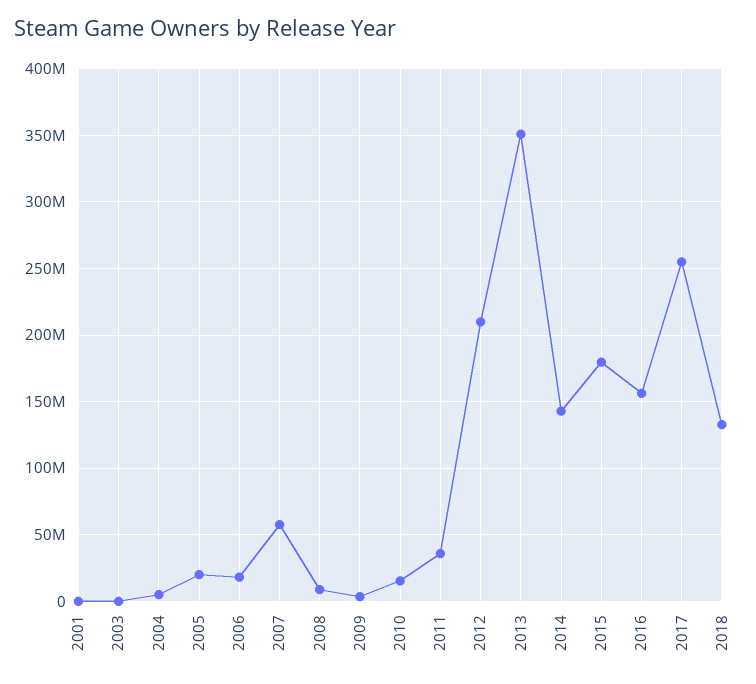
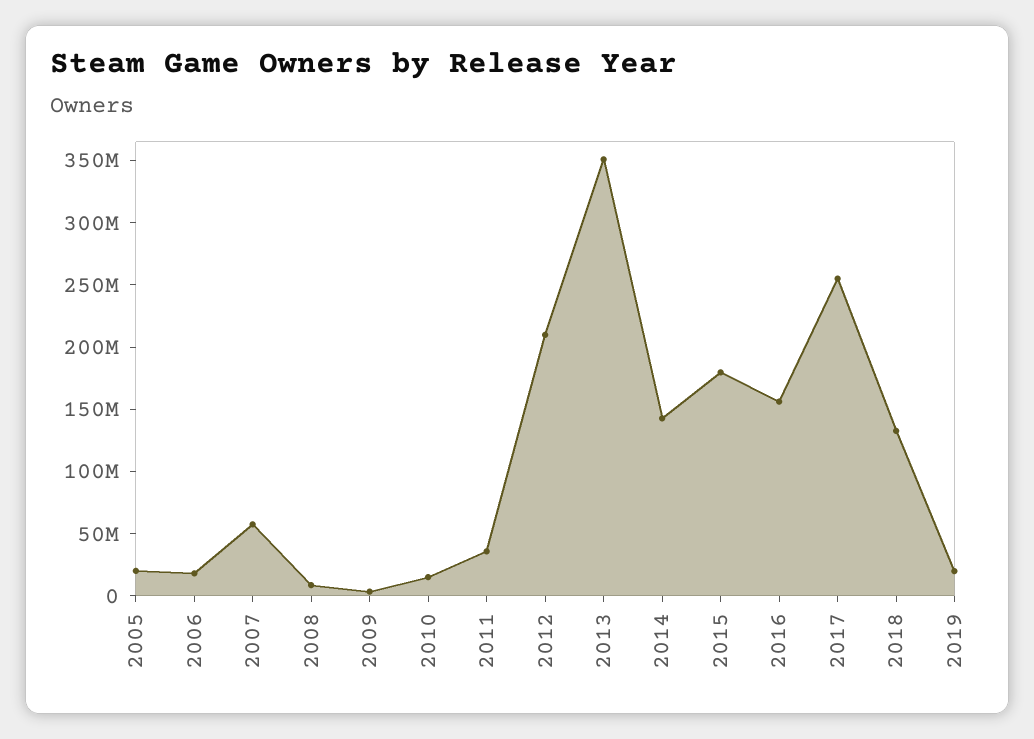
2001: 0 -> none
2003: 0 -> none
2004: 5000000 -> none
2019: none -> 20000000

